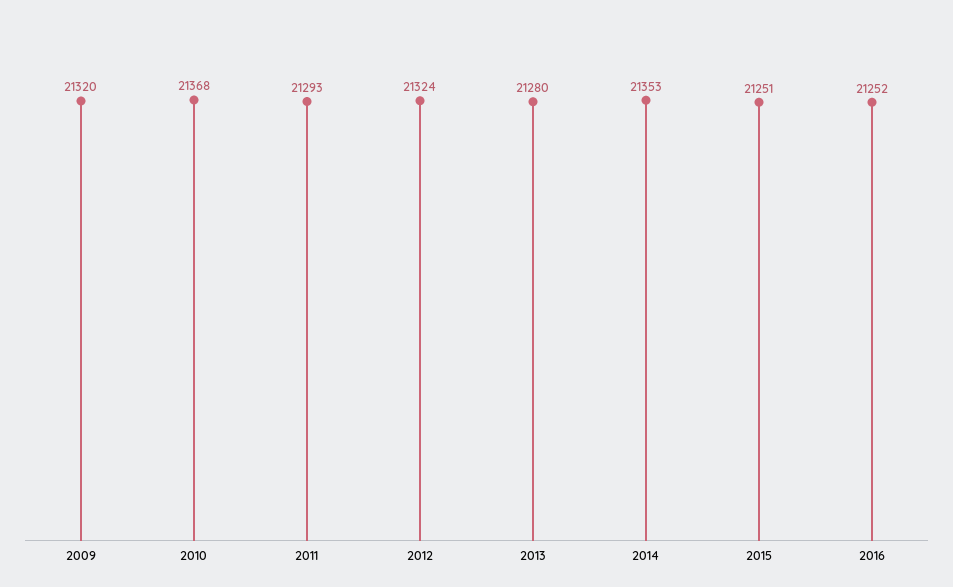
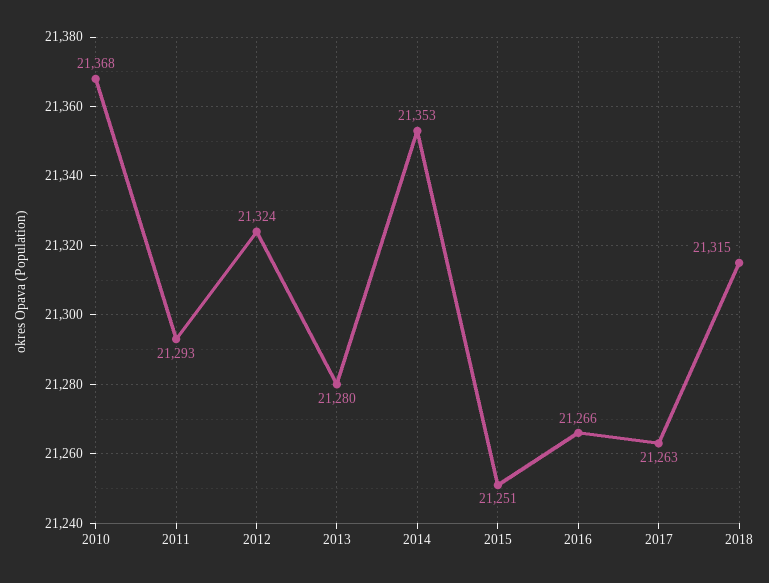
2009: 21320 -> none
2016: 21252 -> 21266
2017: none -> 21263
2018: none -> 21315

